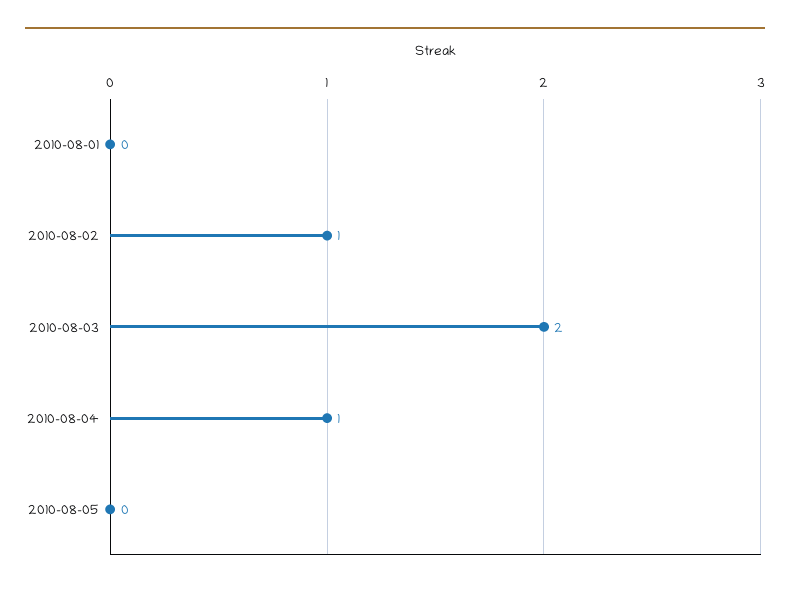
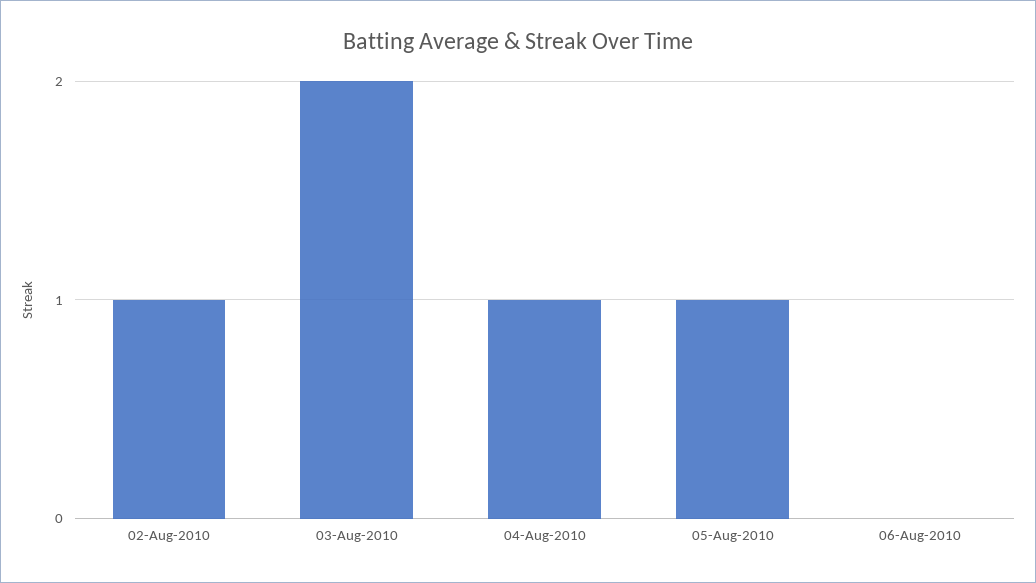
2010-08-01: 0 -> none
2010-08-05: 0 -> 1
06-Aug-2010: none -> 0

